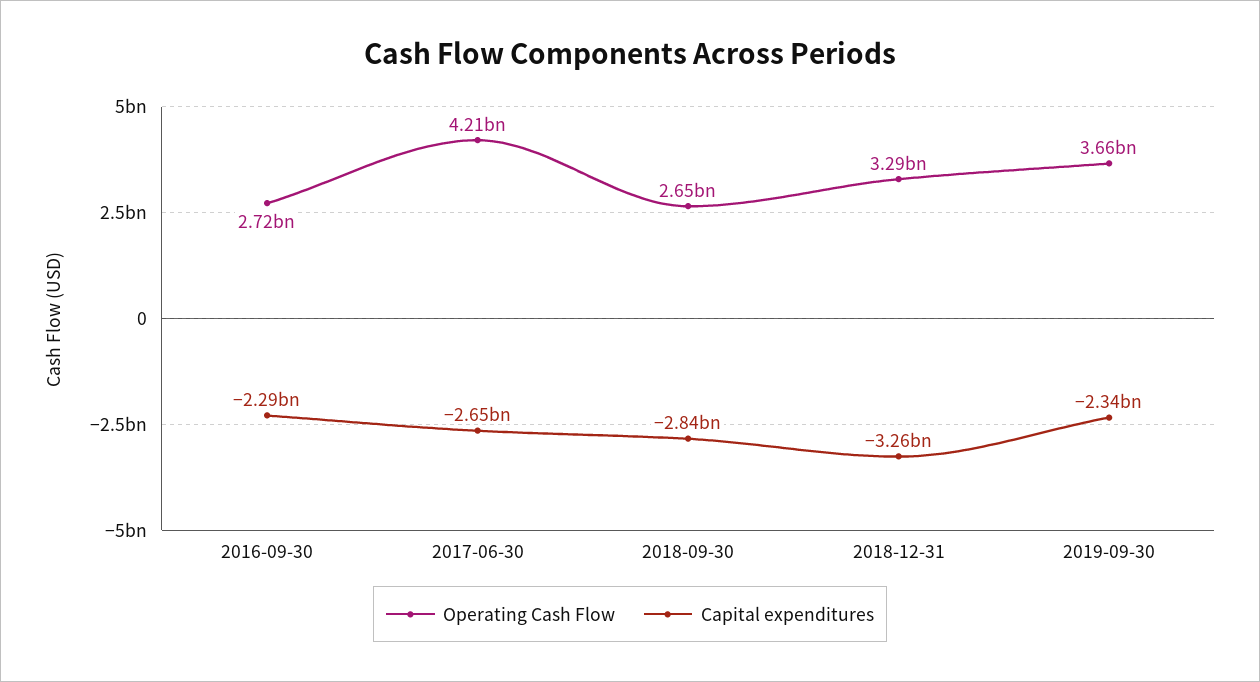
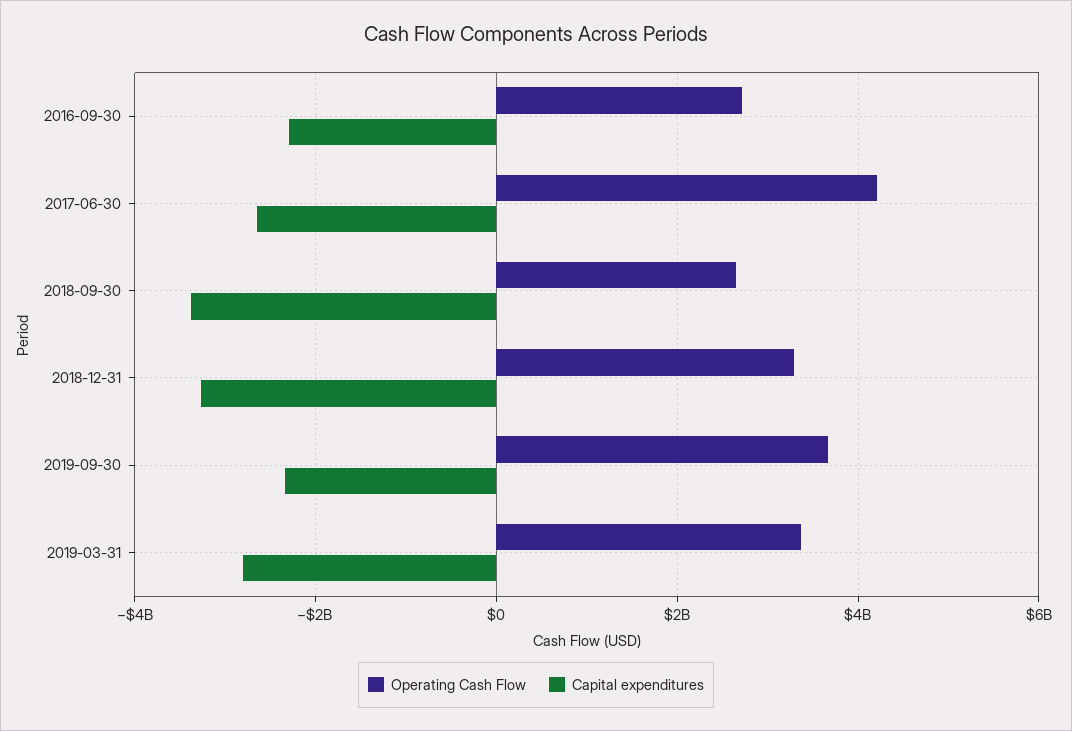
Capital expenditures, 2018-09-30: -2840000000 -> -3400000000
Operating Cash Flow, 2019-03-31: none -> 3400000000
Capital expenditures, 2019-03-31: none -> -2800000000

